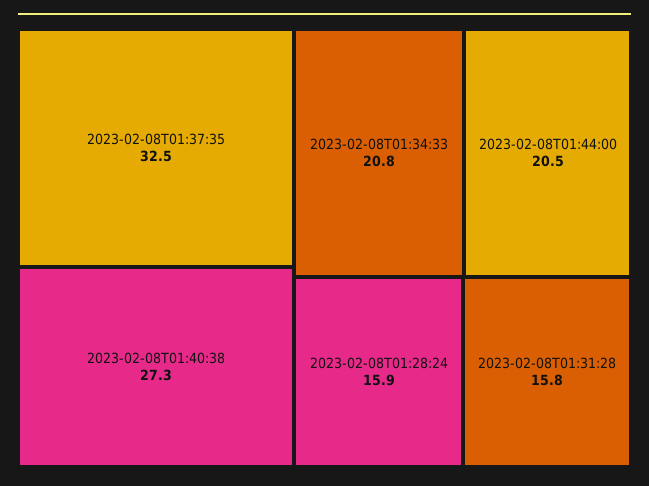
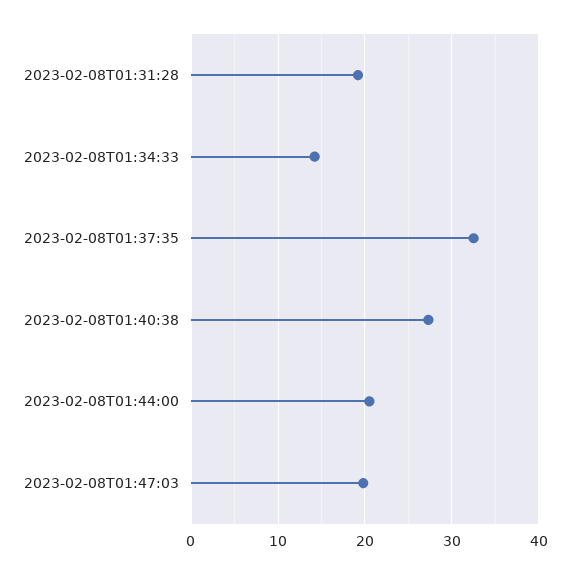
2023-02-08T01:34:33: 20.8 -> 14
2023-02-08T01:28:24: 15.9 -> none
2023-02-08T01:31:28: 15.8 -> 19
2023-02-08T01:47:03: none -> 20

